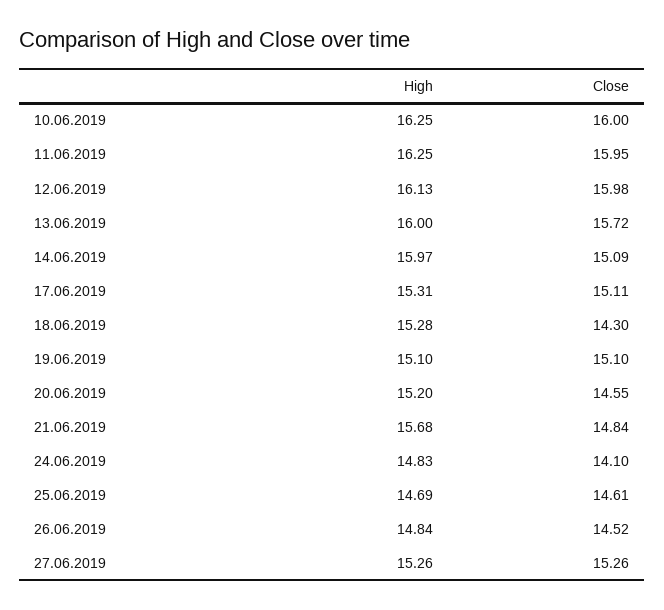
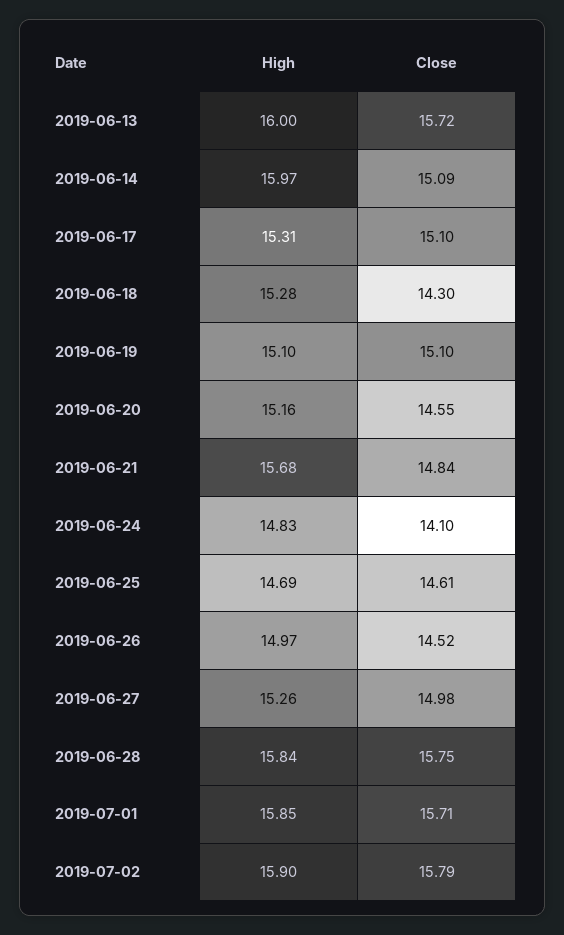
High, 10.06.2019: 16.25 -> none
Close, 10.06.2019: 16 -> none
High, 11.06.2019: 16.25 -> none
Close, 11.06.2019: 15.95 -> none
High, 12.06.2019: 16.13 -> none
Close, 12.06.2019: 15.98 -> none
Close, 17.06.2019: 15.11 -> 15.1
High, 20.06.2019: 15.2 -> 15.16
High, 26.06.2019: 14.84 -> 14.97
Close, 27.06.2019: 15.26 -> 14.98
High, 2019-06-28: none -> 15.84
Close, 2019-06-28: none -> 15.75
High, 2019-07-01: none -> 15.85
Close, 2019-07-01: none -> 15.71
High, 2019-07-02: none -> 15.9
Close, 2019-07-02: none -> 15.79

